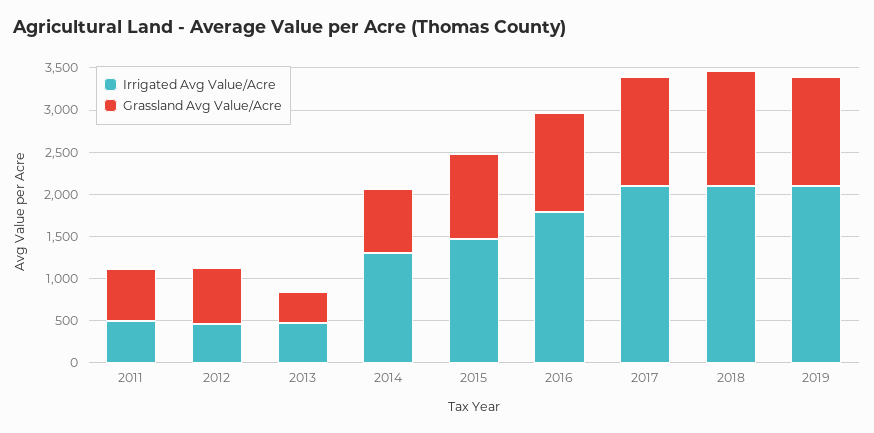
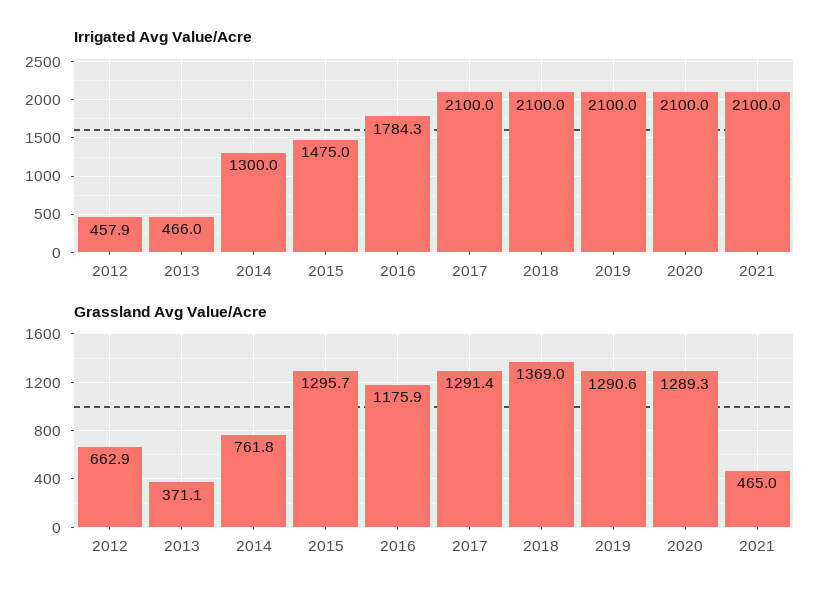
Irrigated Avg Value/Acre, 2011: 500 -> none
Grassland Avg Value/Acre, 2011: 600 -> none
Grassland Avg Value/Acre, 2015: 1000 -> 1295.7
Irrigated Avg Value/Acre, 2020: none -> 2100
Irrigated Avg Value/Acre, 2021: none -> 2100
Grassland Avg Value/Acre, 2020: none -> 1289.3
Grassland Avg Value/Acre, 2021: none -> 465

